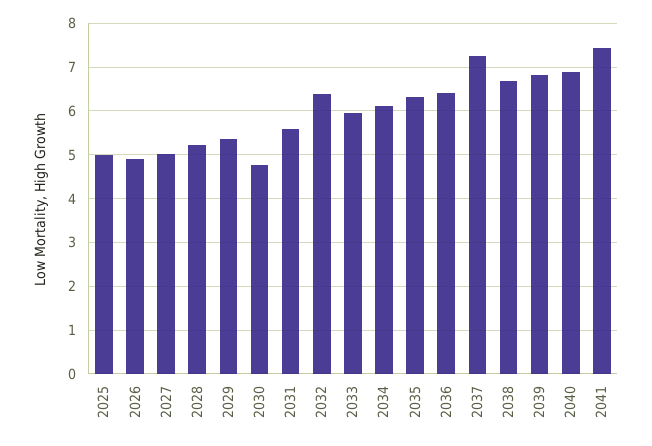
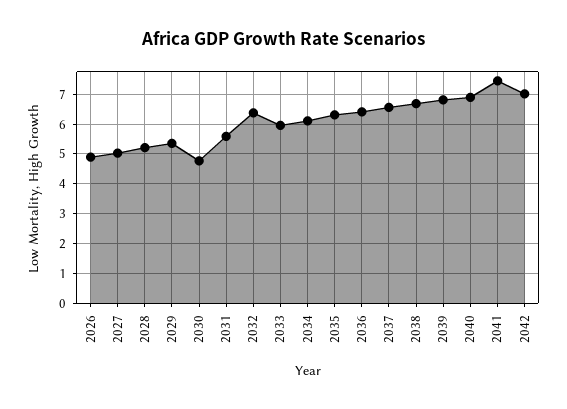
2025: 5 -> none
2037: 7.2 -> 6.5
2042: none -> 7

